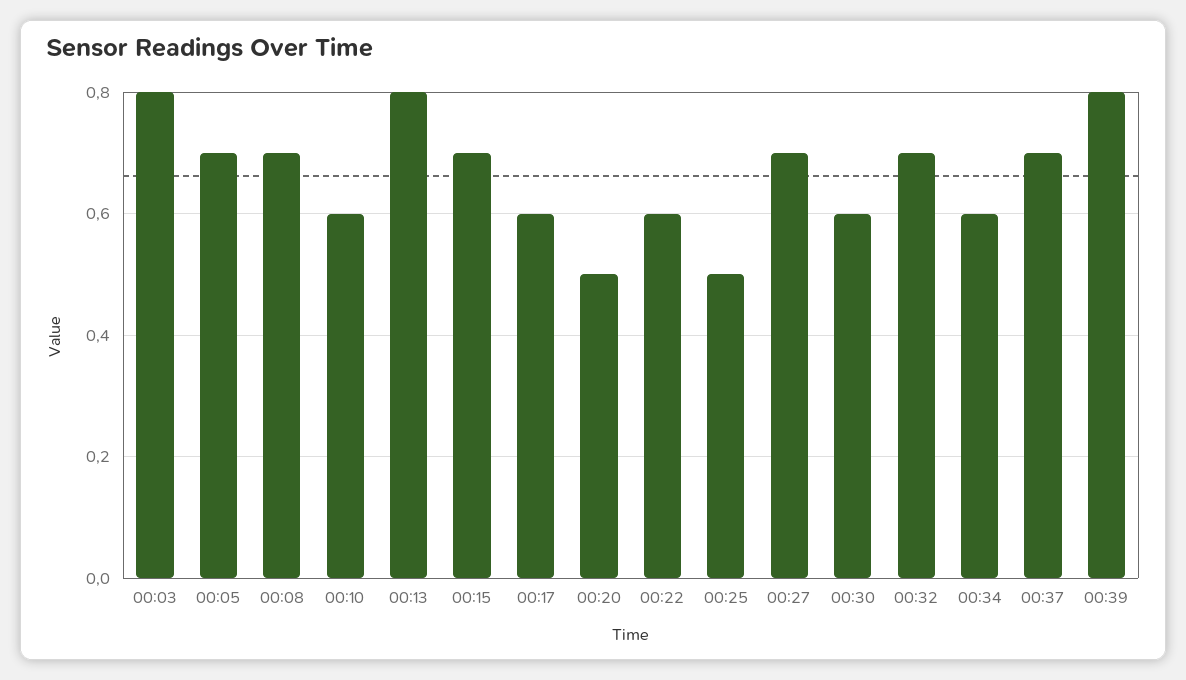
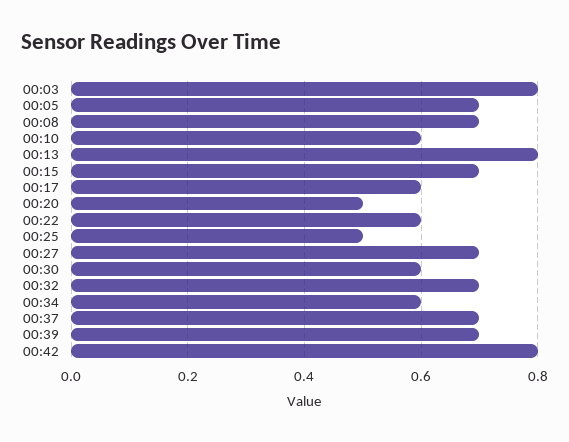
00:39: 0.8 -> 0.7
00:42: none -> 0.8

